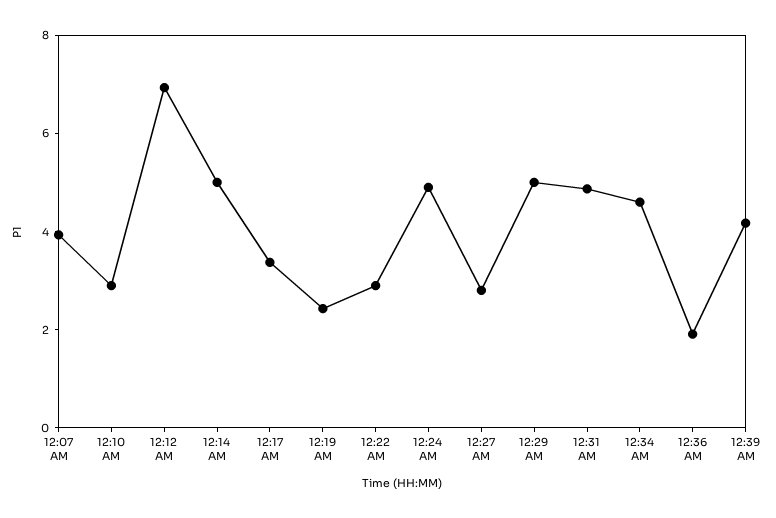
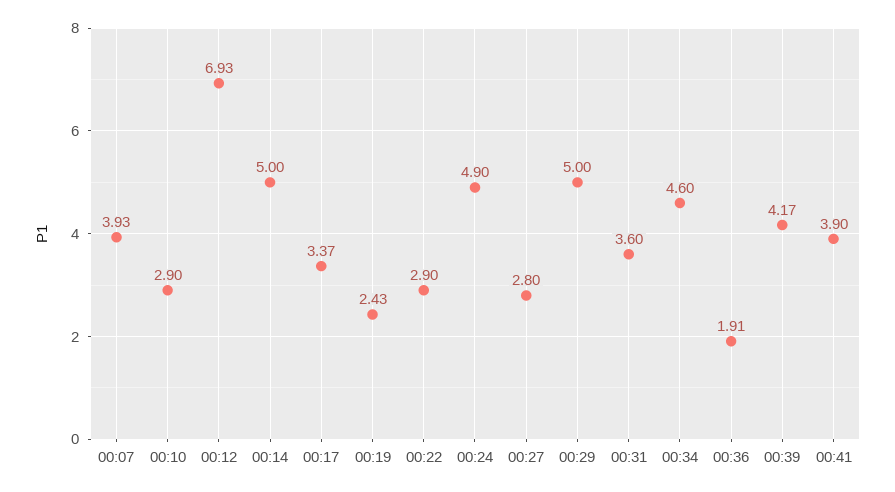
12:31 AM: 5 -> 3.6
00:41: none -> 3.9

